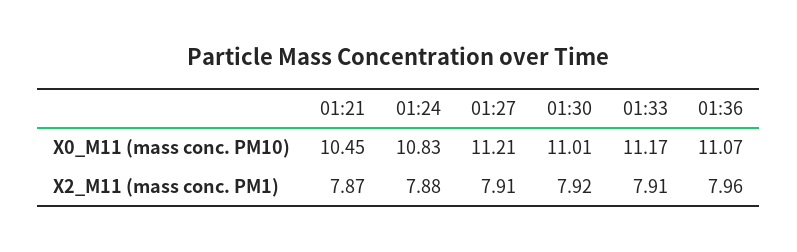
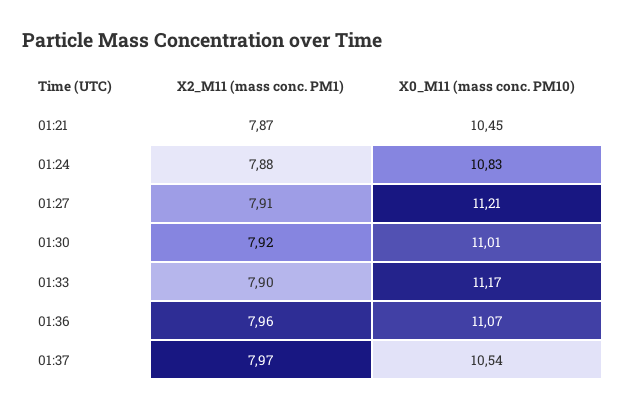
01:33, X2_M11 (mass conc. PM1): 7.91 -> 7.9
01:37, X2_M11 (mass conc. PM1): none -> 7.97
01:37, X0_M11 (mass conc. PM10): none -> 10.54

